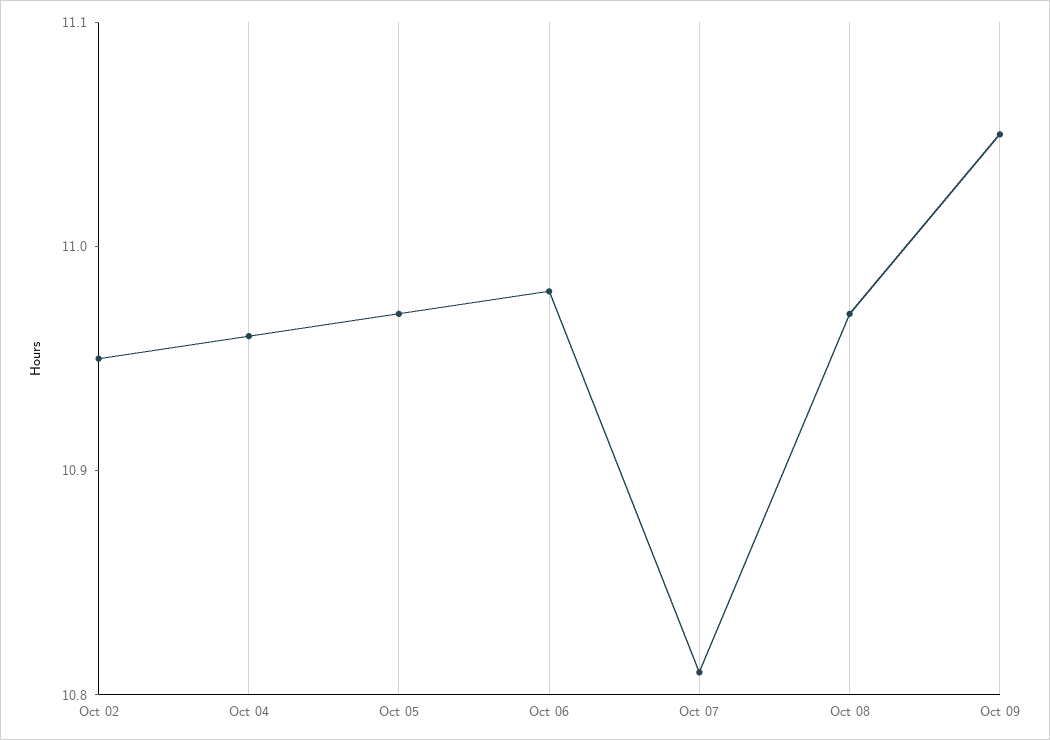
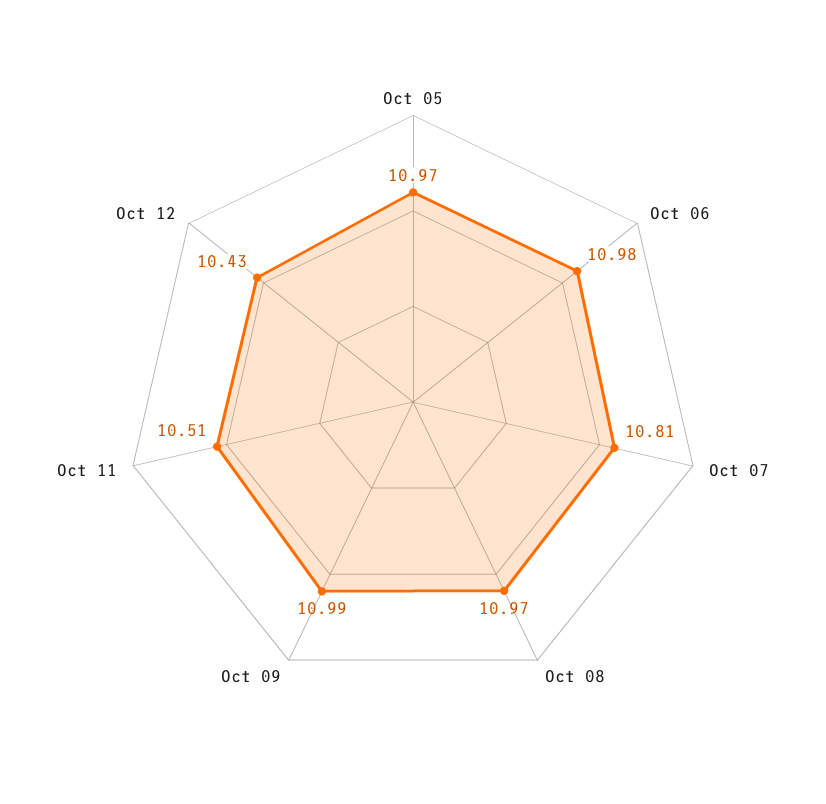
Oct 02: 10.95 -> none
Oct 04: 10.96 -> none
Oct 09: 11.05 -> 10.99
Oct 11: none -> 10.51
Oct 12: none -> 10.43

